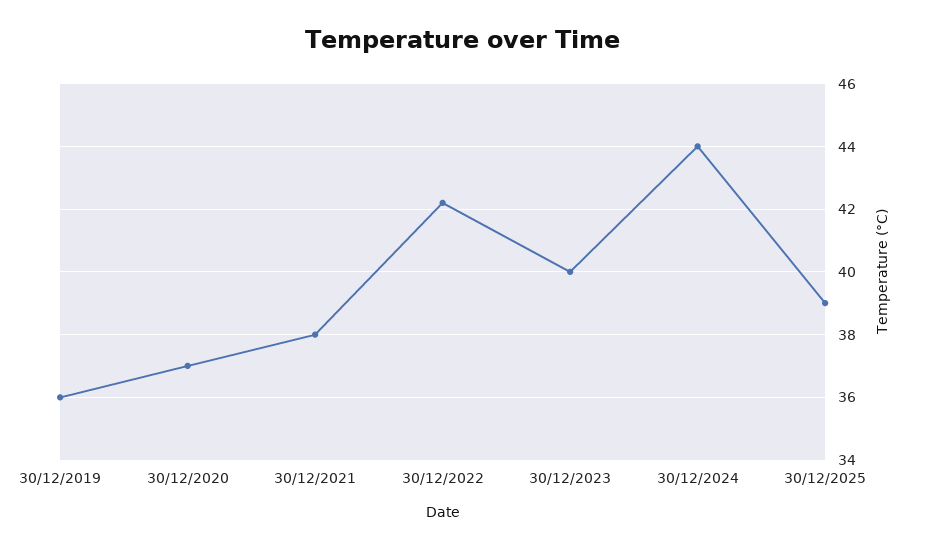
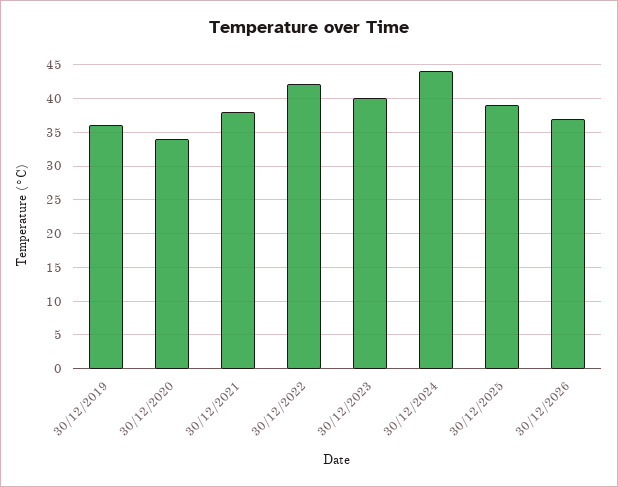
30/12/2020: 37 -> 34
30/12/2026: none -> 37

